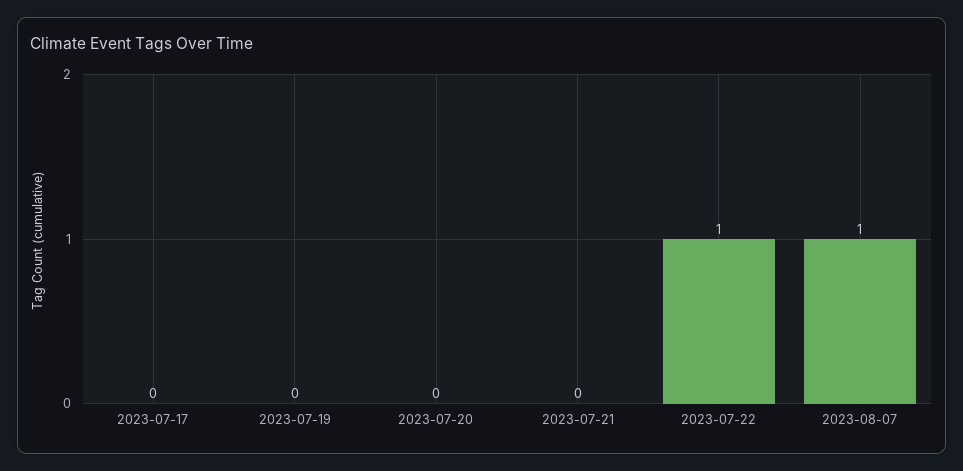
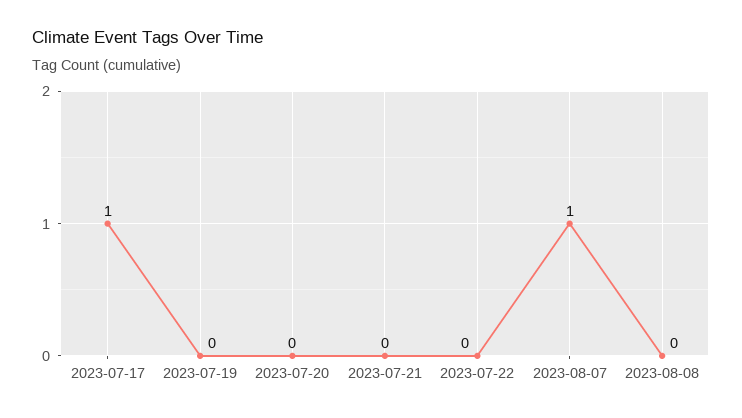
2023-07-17: 0 -> 1
2023-07-22: 1 -> 0
2023-08-08: none -> 0

